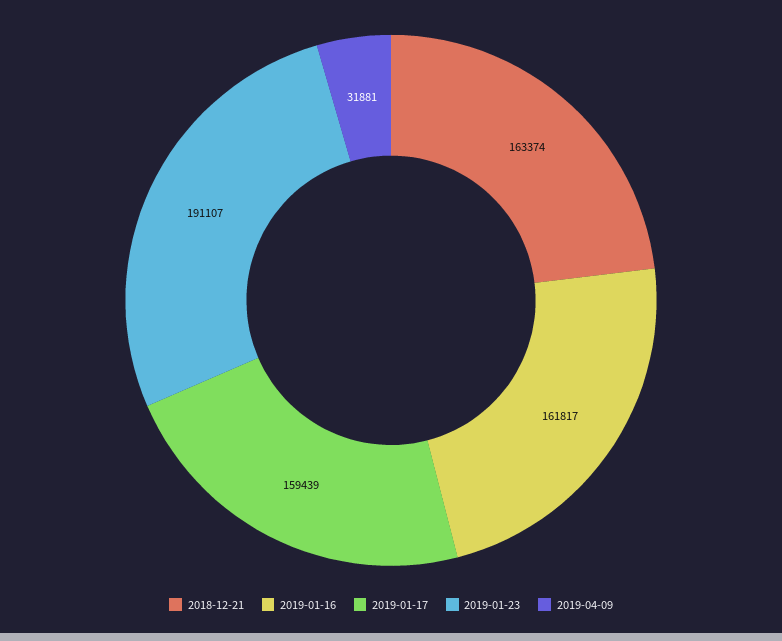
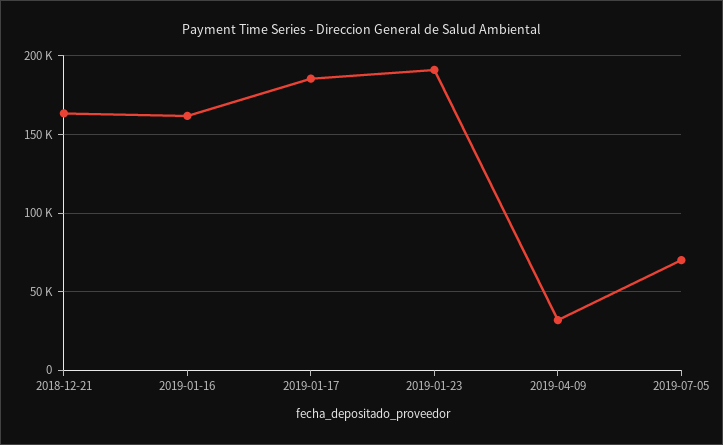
2019-01-17: 159439 -> 185000
2019-07-05: none -> 70000

